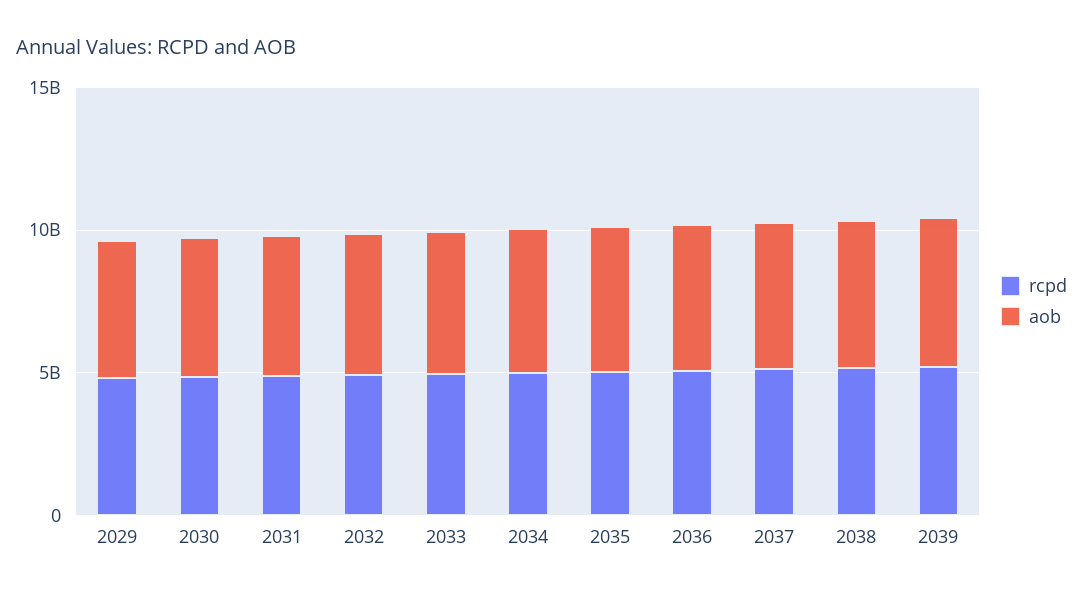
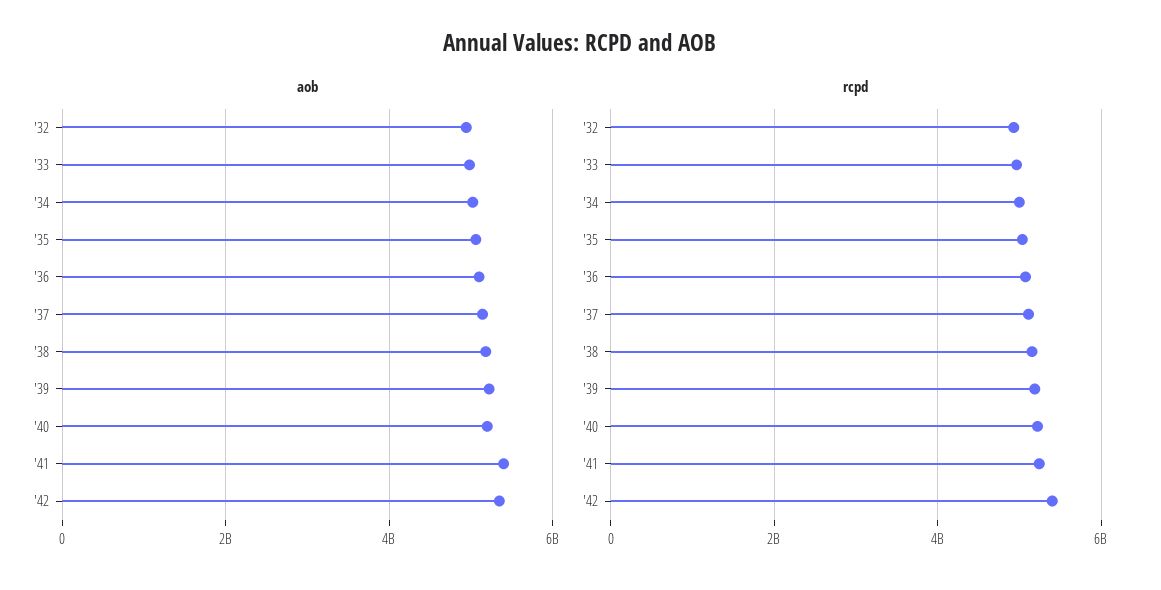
rcpd, 2029: 5000000000 -> none
aob, 2029: 5000000000 -> none
rcpd, 2030: 5000000000 -> none
aob, 2030: 5000000000 -> none
rcpd, 2031: 5000000000 -> none
aob, 2031: 5000000000 -> none
aob, '40: none -> 5200000000
aob, '41: none -> 5400000000
aob, '42: none -> 5400000000
rcpd, '40: none -> 5200000000
rcpd, '41: none -> 5200000000
rcpd, '42: none -> 5400000000

